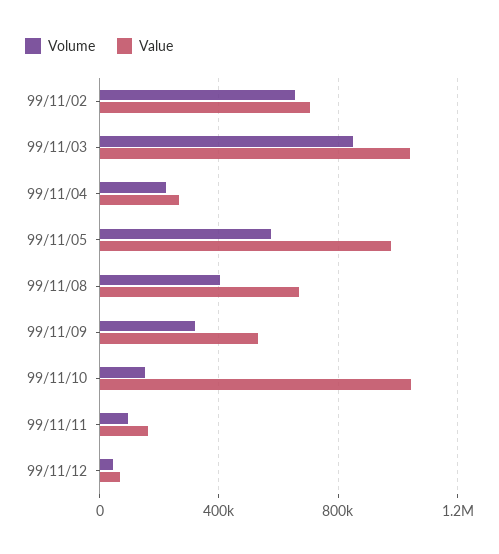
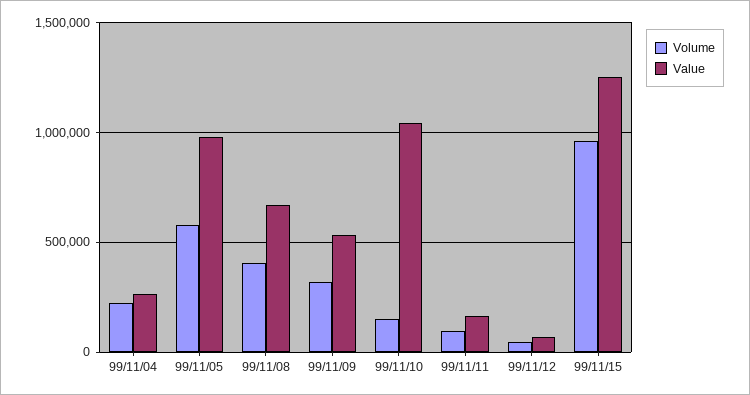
Volume, 99/11/02: 650000 -> none
Value, 99/11/02: 700000 -> none
Volume, 99/11/03: 850000 -> none
Value, 99/11/03: 1050000 -> none
Volume, 99/11/15: none -> 950000
Value, 99/11/15: none -> 1250000

